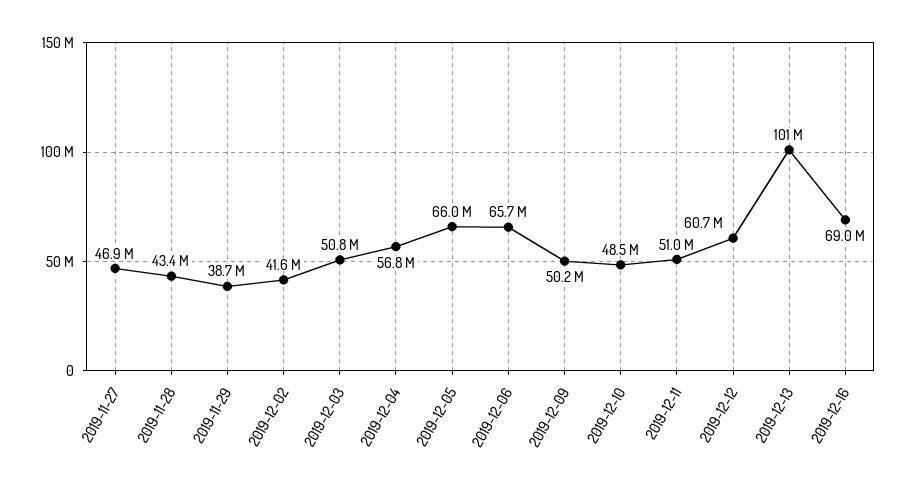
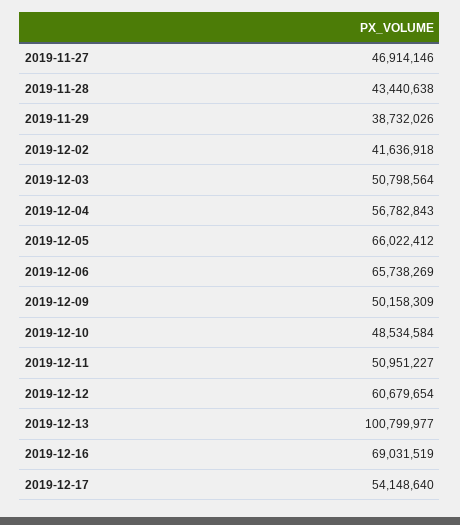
2019-12-17: none -> 54148640

